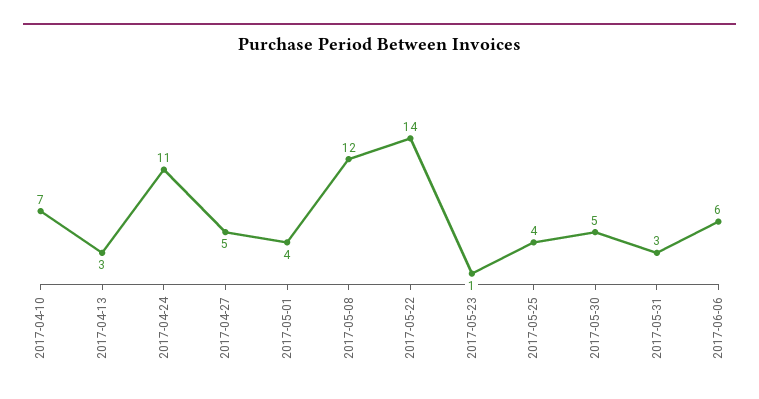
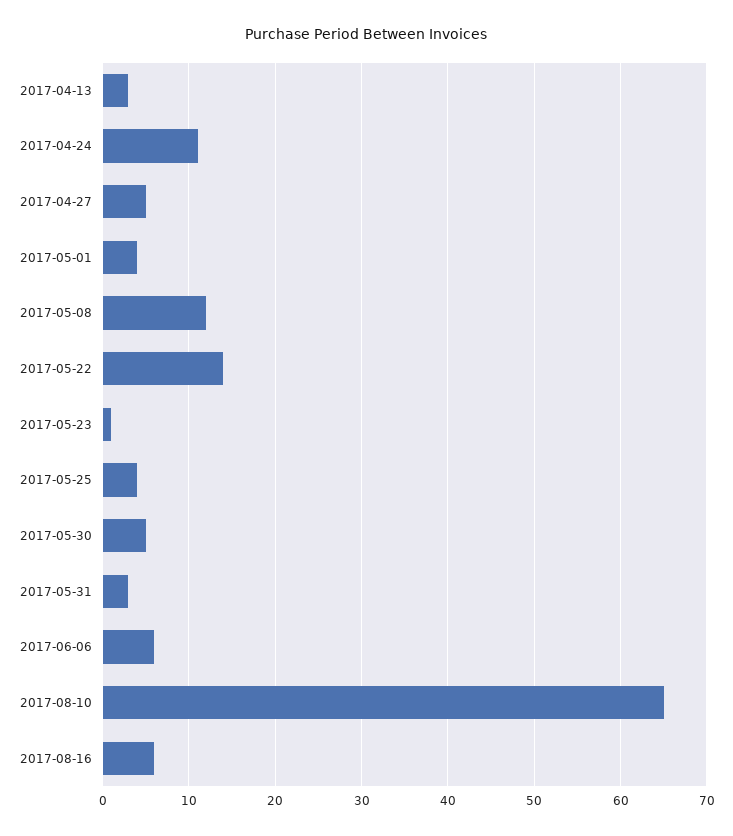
2017-04-10: 7 -> none
2017-08-10: none -> 65
2017-08-16: none -> 6

